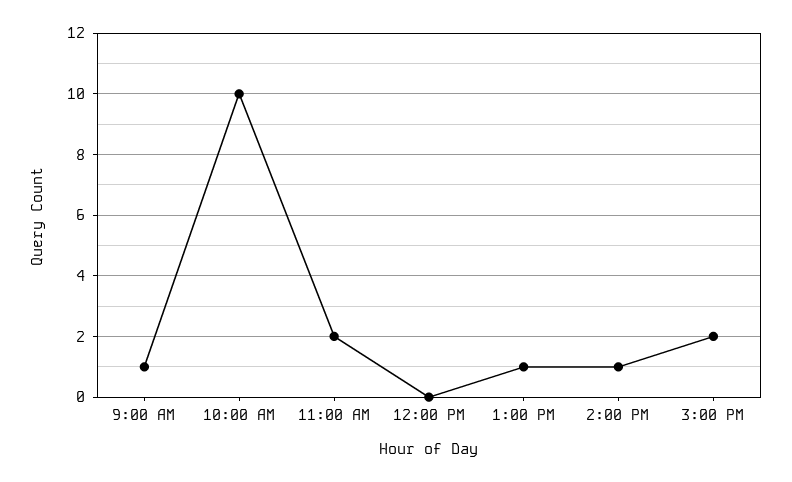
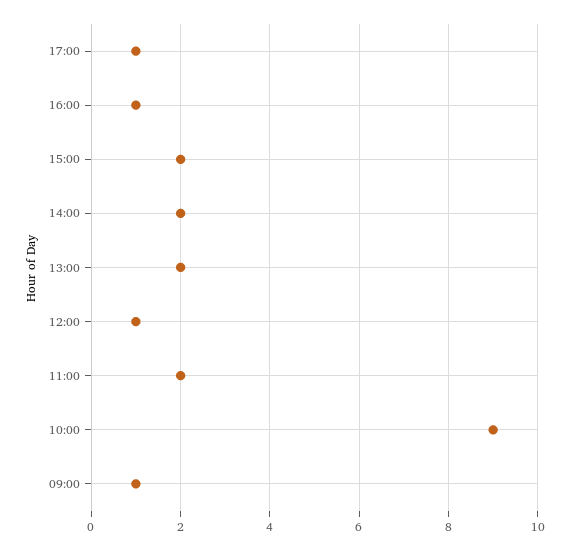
10:00 AM: 10 -> 9
12:00 PM: 0 -> 1
1:00 PM: 1 -> 2
2:00 PM: 1 -> 2
17:00: none -> 1
16:00: none -> 1

